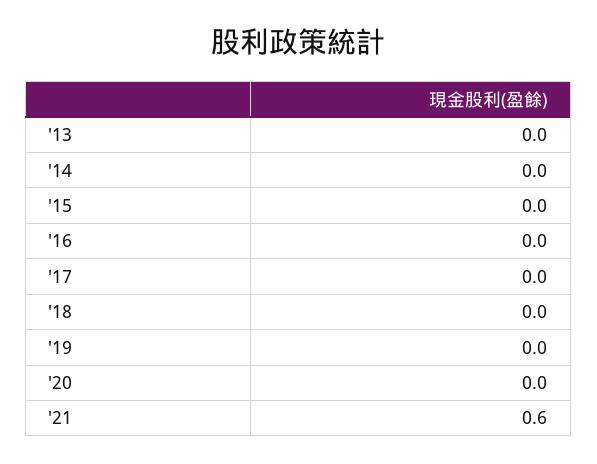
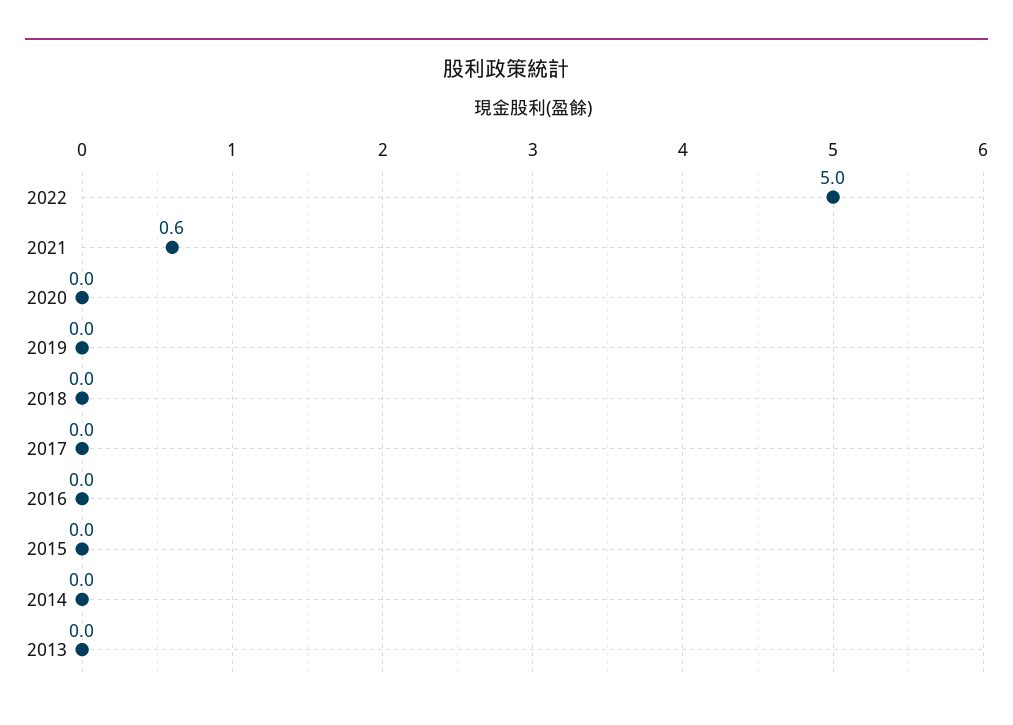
2022: none -> 5

